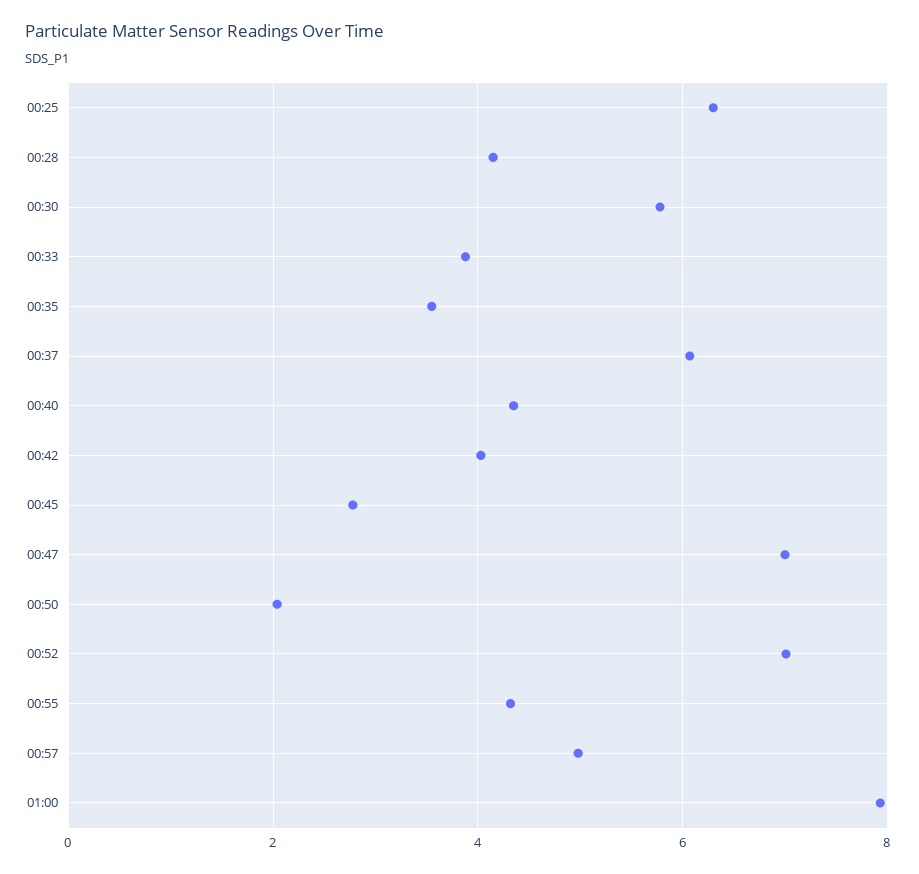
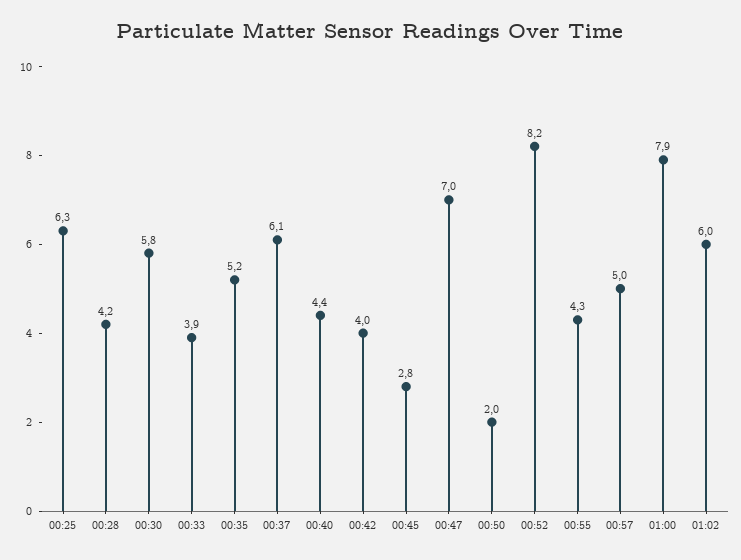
00:35: 3.6 -> 5.2
00:52: 7 -> 8.2
01:02: none -> 6

